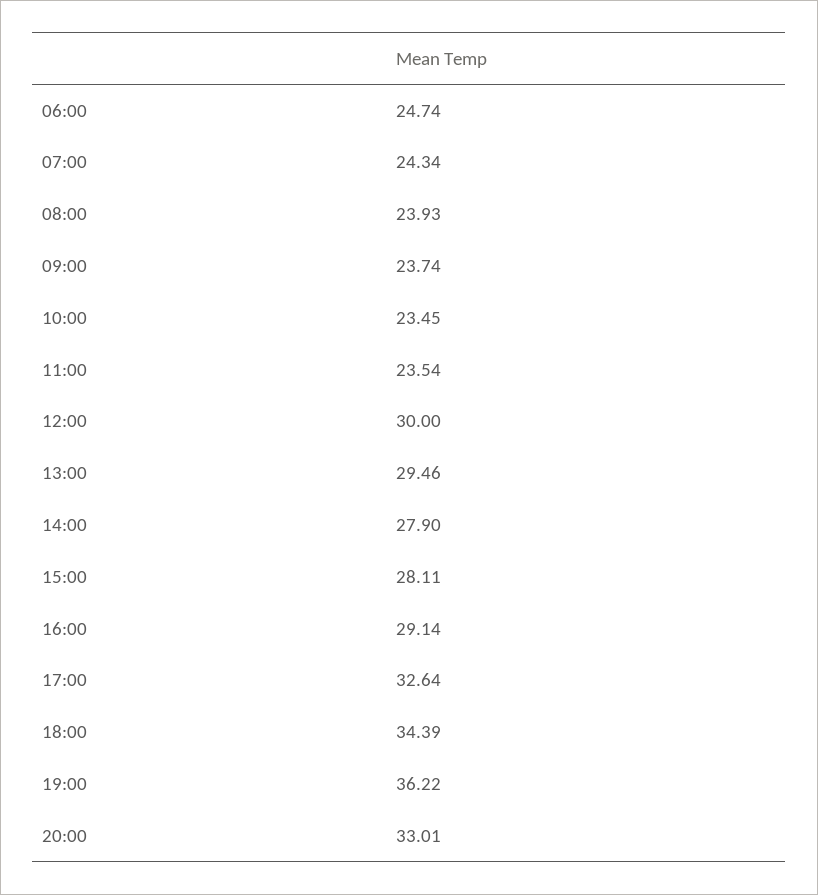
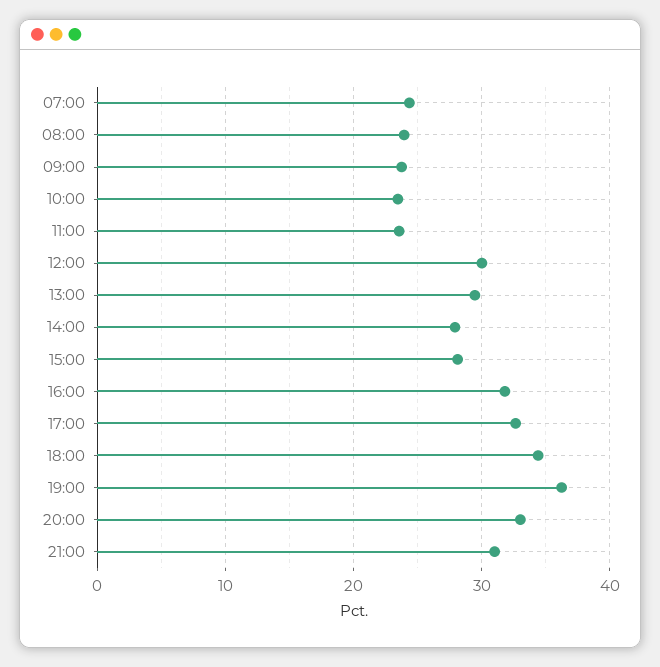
06:00: 24.74 -> none
16:00: 29.14 -> 32
21:00: none -> 31

